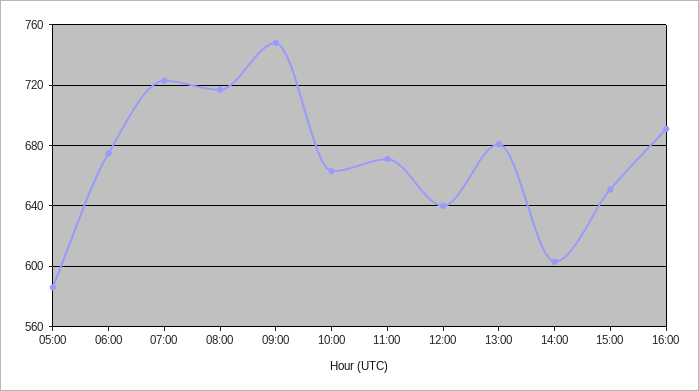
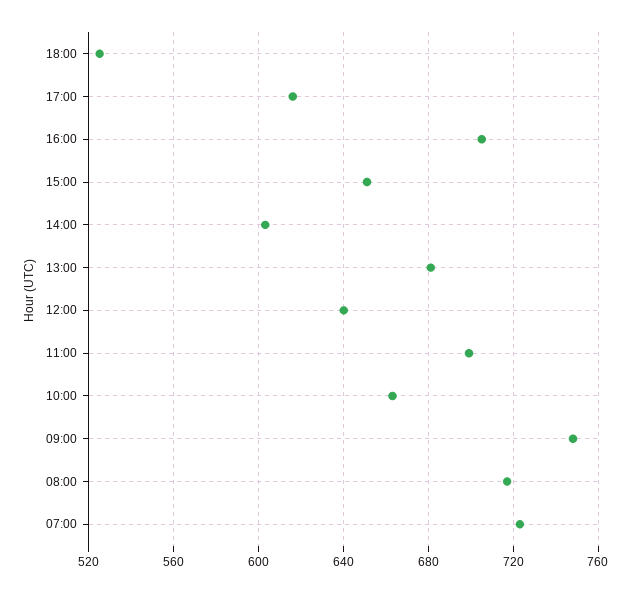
05:00: 585 -> none
06:00: 675 -> none
11:00: 670 -> 700
16:00: 690 -> 705
18:00: none -> 525
17:00: none -> 615

